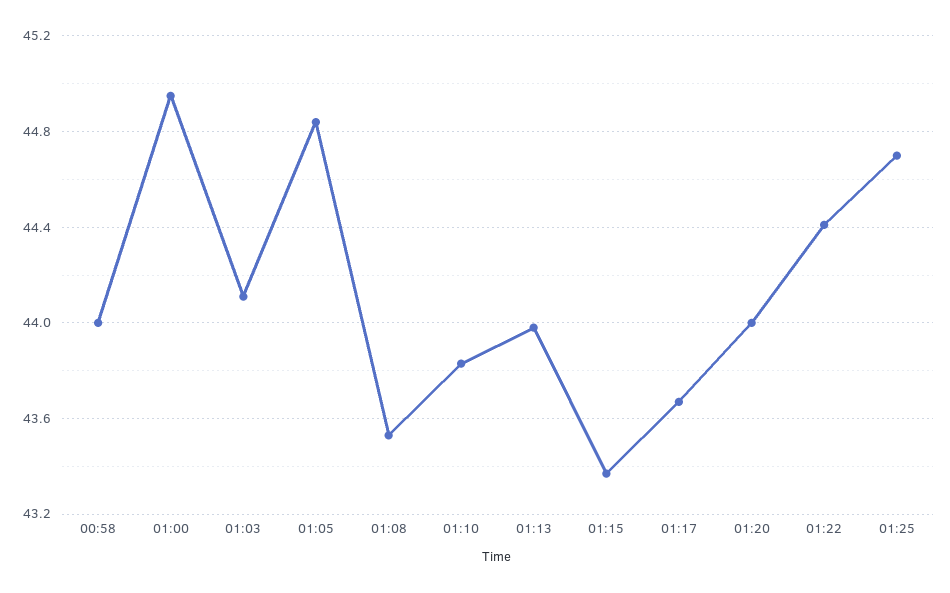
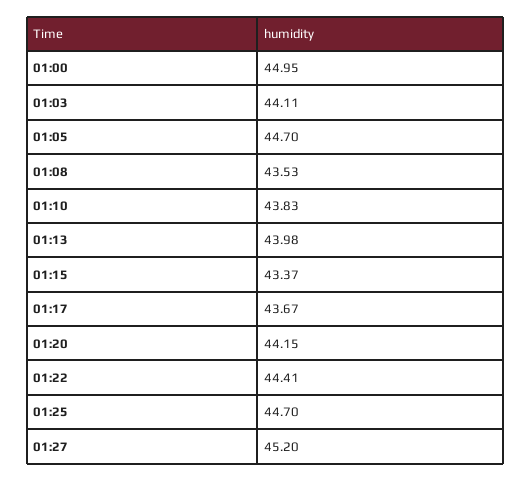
00:58: 44 -> none
01:05: 44.85 -> 44.7
01:20: 44 -> 44.15
01:27: none -> 45.2

